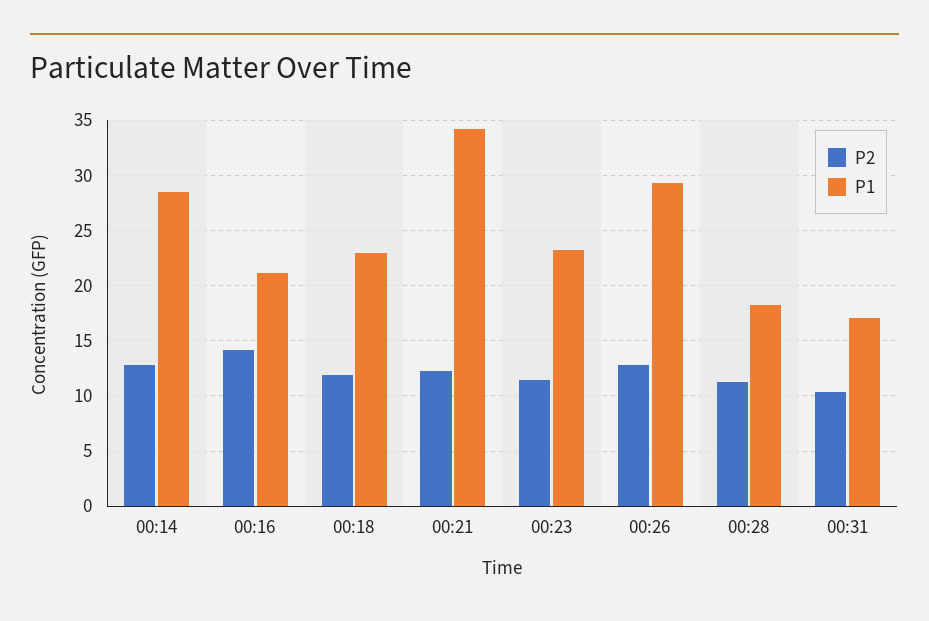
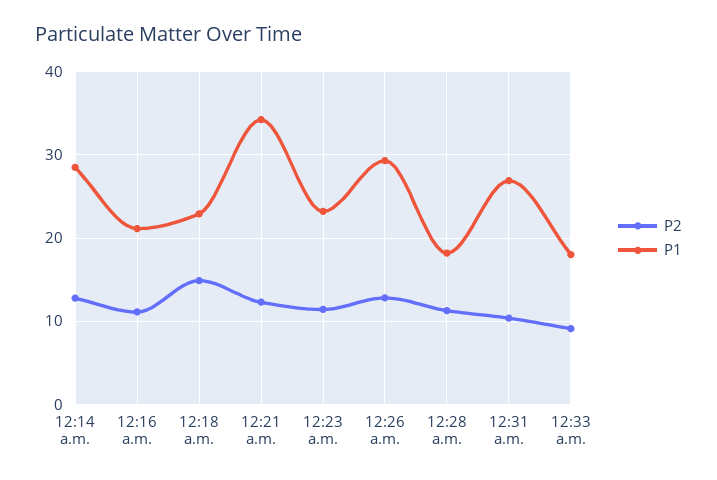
P2, 00:16: 14 -> 11
P2, 00:18: 12 -> 15
P1, 00:31: 17 -> 27
P2, 12:33 a.m.: none -> 9
P1, 12:33 a.m.: none -> 18

